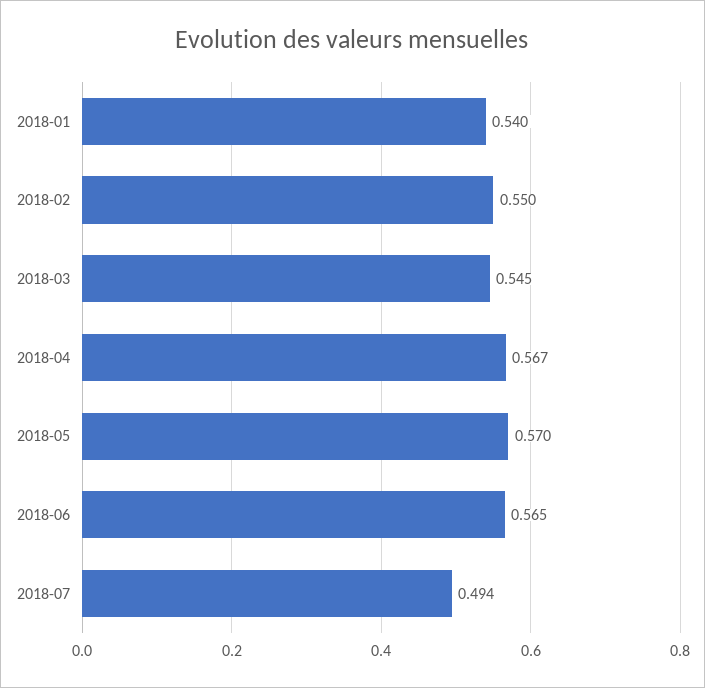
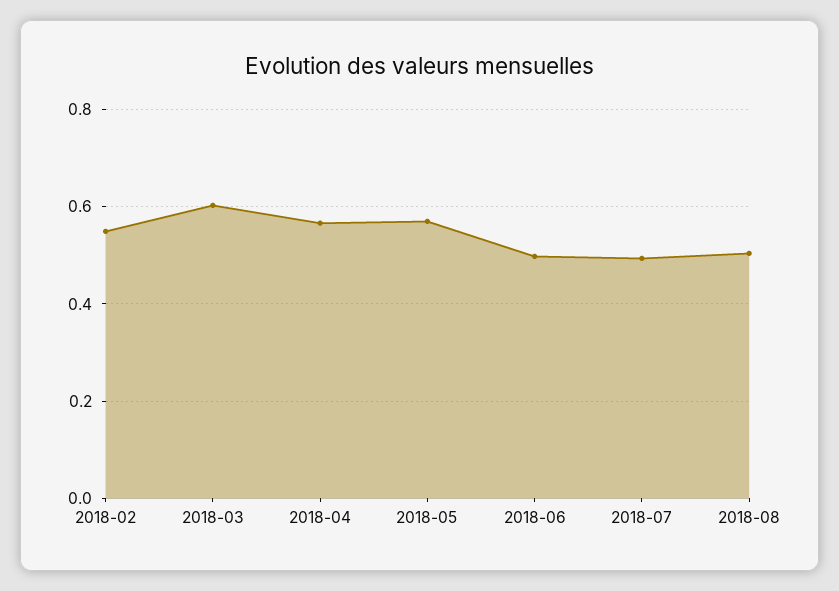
2018-01: 0.54 -> none
2018-03: 0.545 -> 0.6
2018-06: 0.565 -> 0.5
2018-08: none -> 0.5

